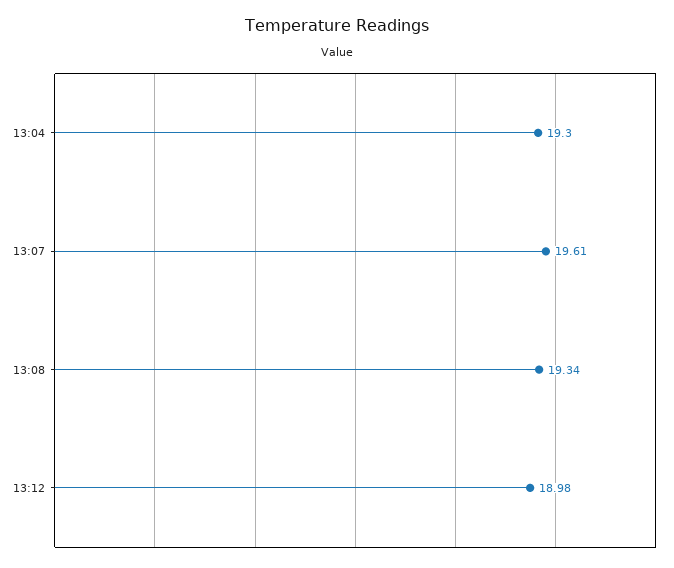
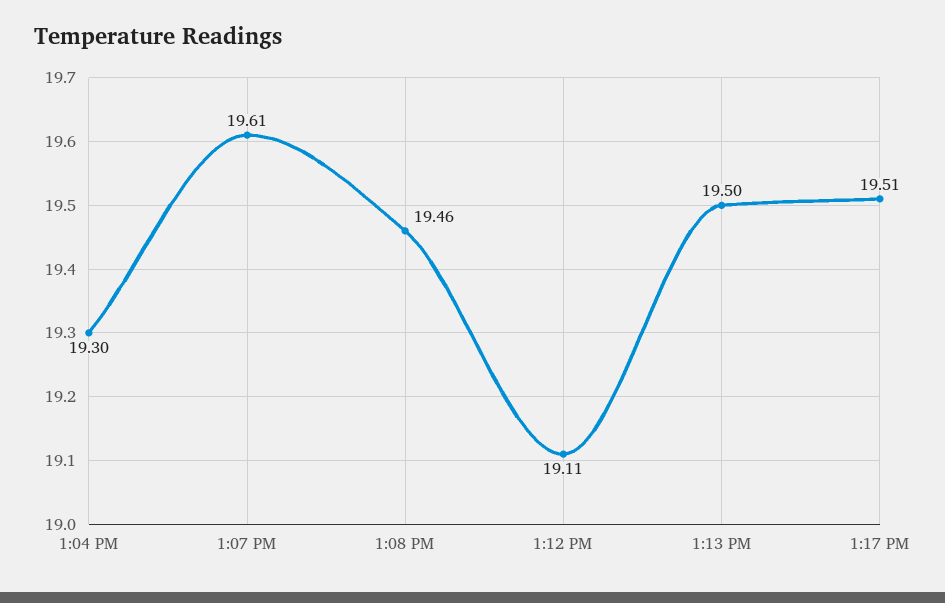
13:08: 19.34 -> 19.46
13:12: 18.98 -> 19.11
1:13 PM: none -> 19.5
1:17 PM: none -> 19.51

